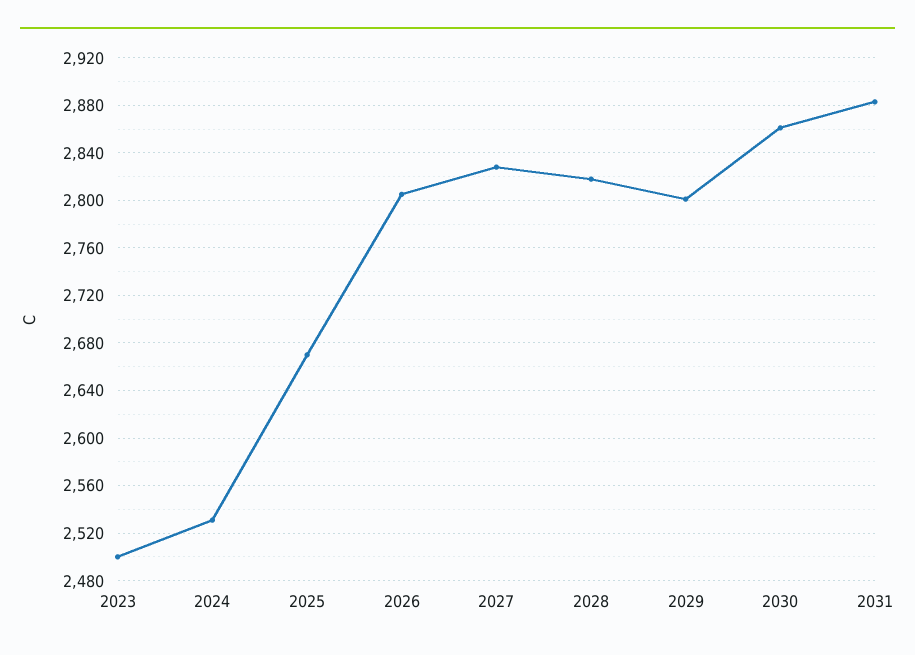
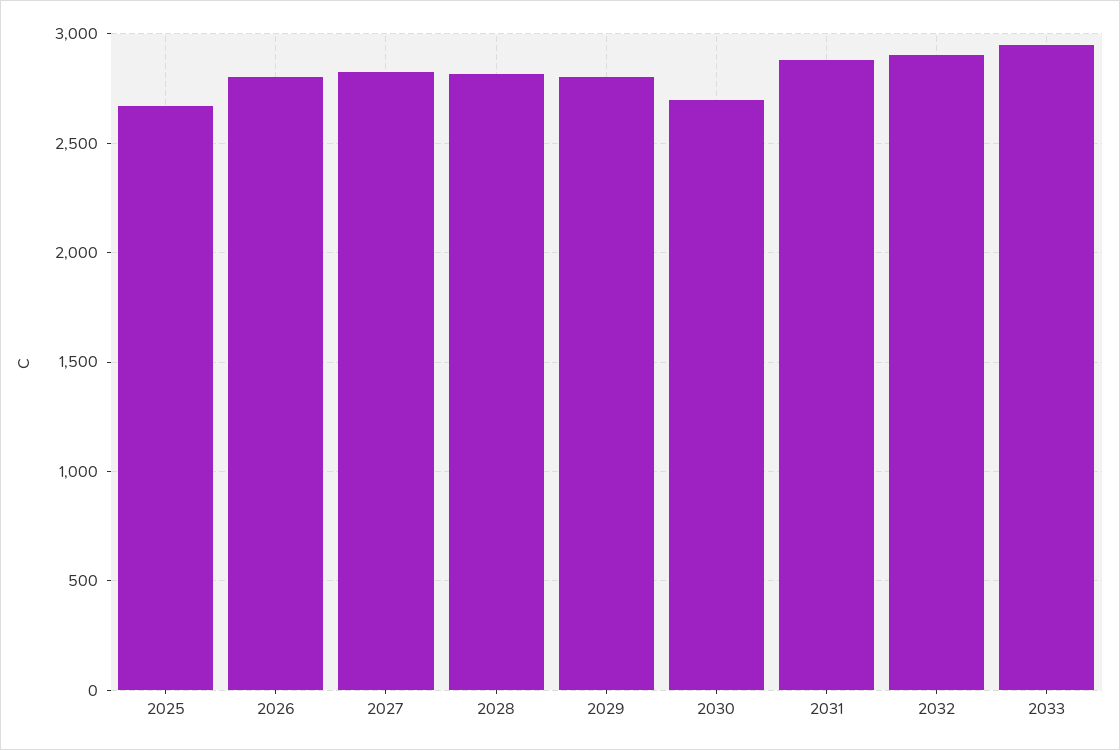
2023: 2500 -> none
2024: 2530 -> none
2030: 2860 -> 2700
2032: none -> 2900
2033: none -> 2950

